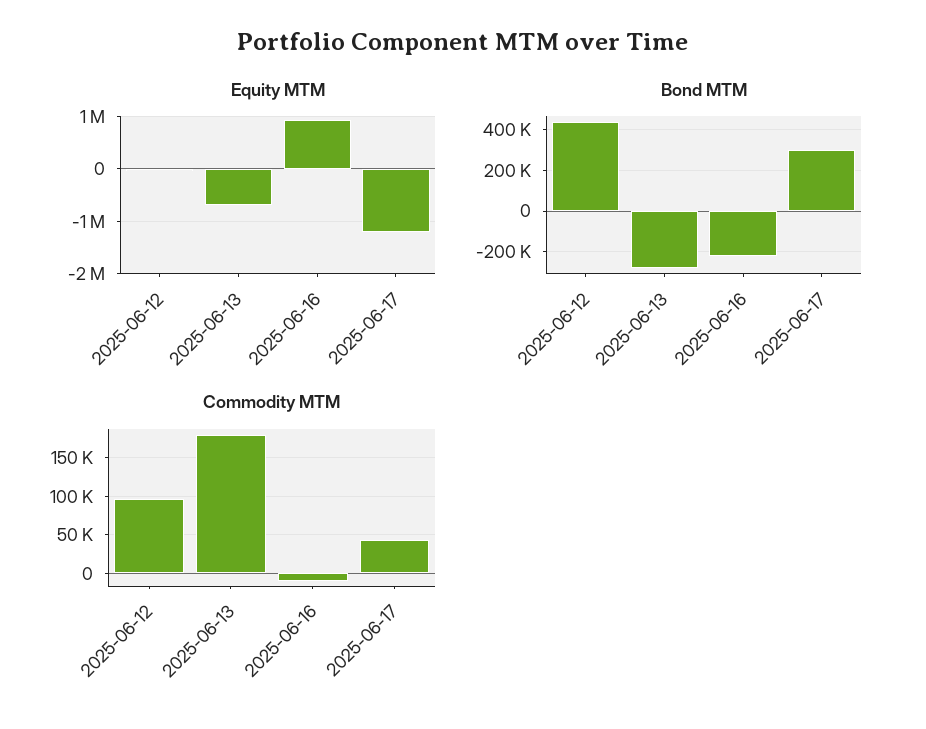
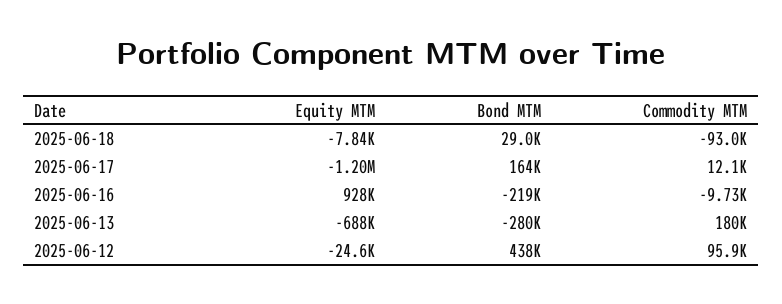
Bond MTM, 2025-06-17: 300000 -> 164000
Commodity MTM, 2025-06-17: 40000 -> 12100
Equity MTM, 2025-06-18: none -> -7840
Bond MTM, 2025-06-18: none -> 29000
Commodity MTM, 2025-06-18: none -> -93000

